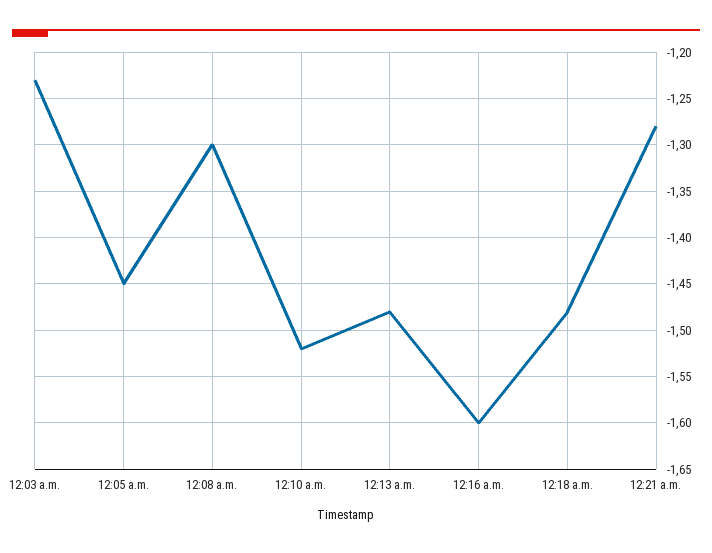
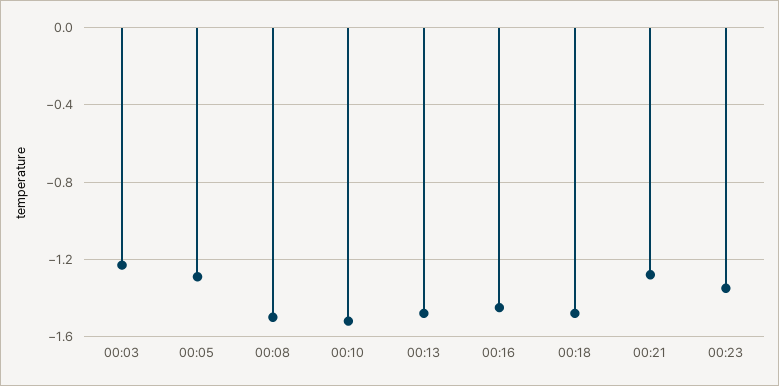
12:05 a.m.: -1.45 -> -1.3
12:08 a.m.: -1.3 -> -1.5
12:16 a.m.: -1.6 -> -1.45
00:23: none -> -1.35

